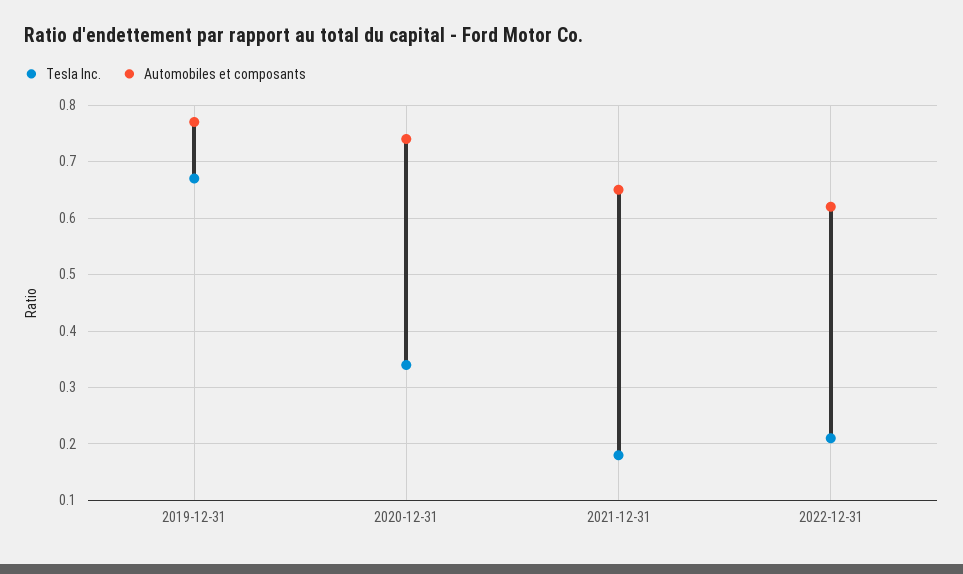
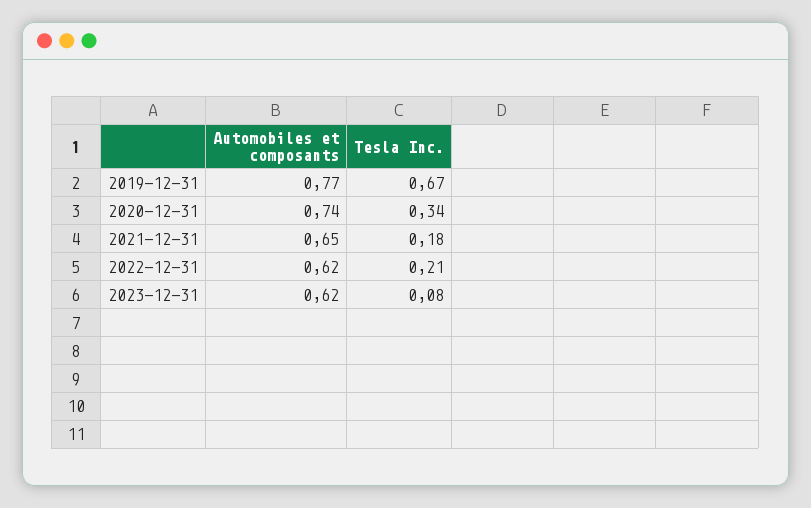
Automobiles et composants, 2023-12-31: none -> 0.62
Tesla Inc., 2023-12-31: none -> 0.08

